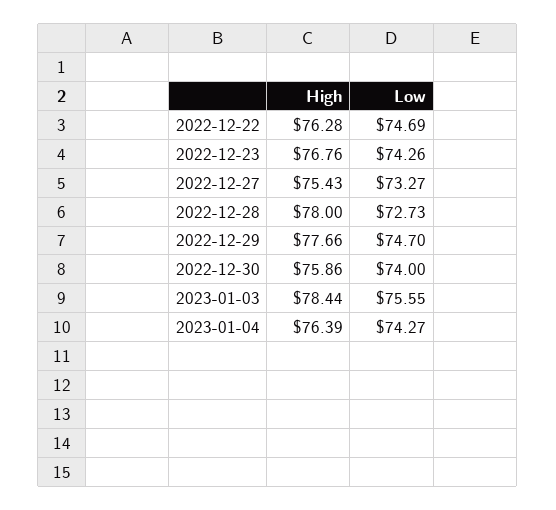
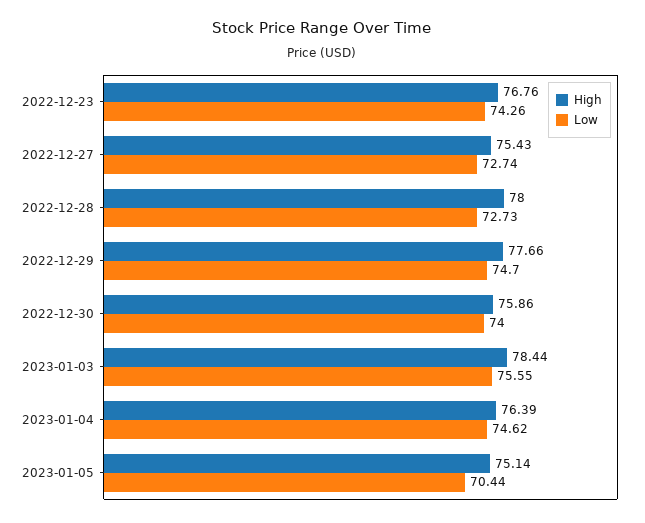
High, 2022-12-22: 76.28 -> none
Low, 2022-12-22: 74.69 -> none
Low, 2022-12-27: 73.27 -> 72.74
Low, 2023-01-04: 74.27 -> 74.62
High, 2023-01-05: none -> 75.14
Low, 2023-01-05: none -> 70.44

